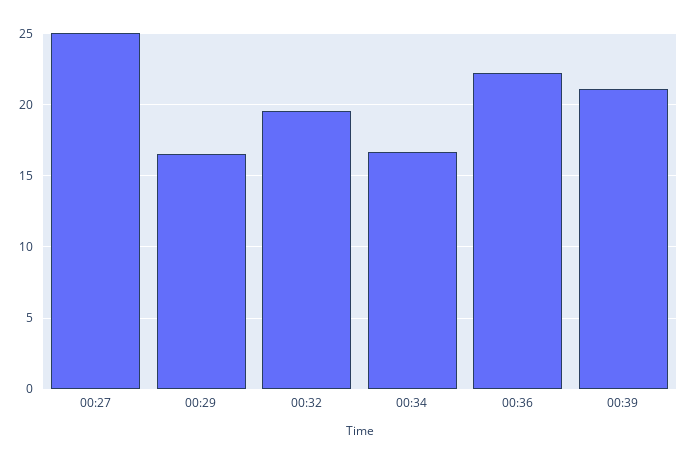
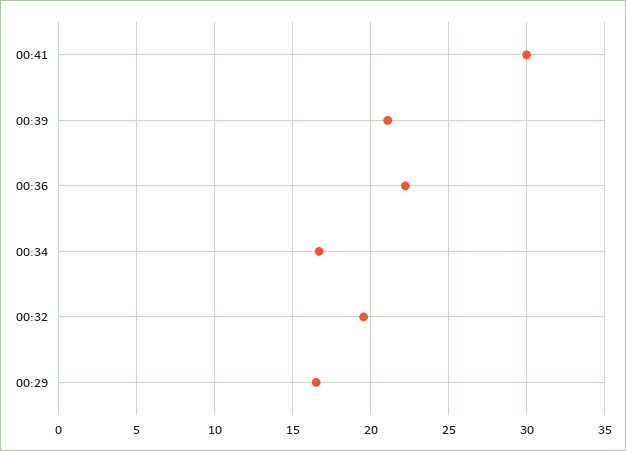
00:27: 25 -> none
00:41: none -> 30

